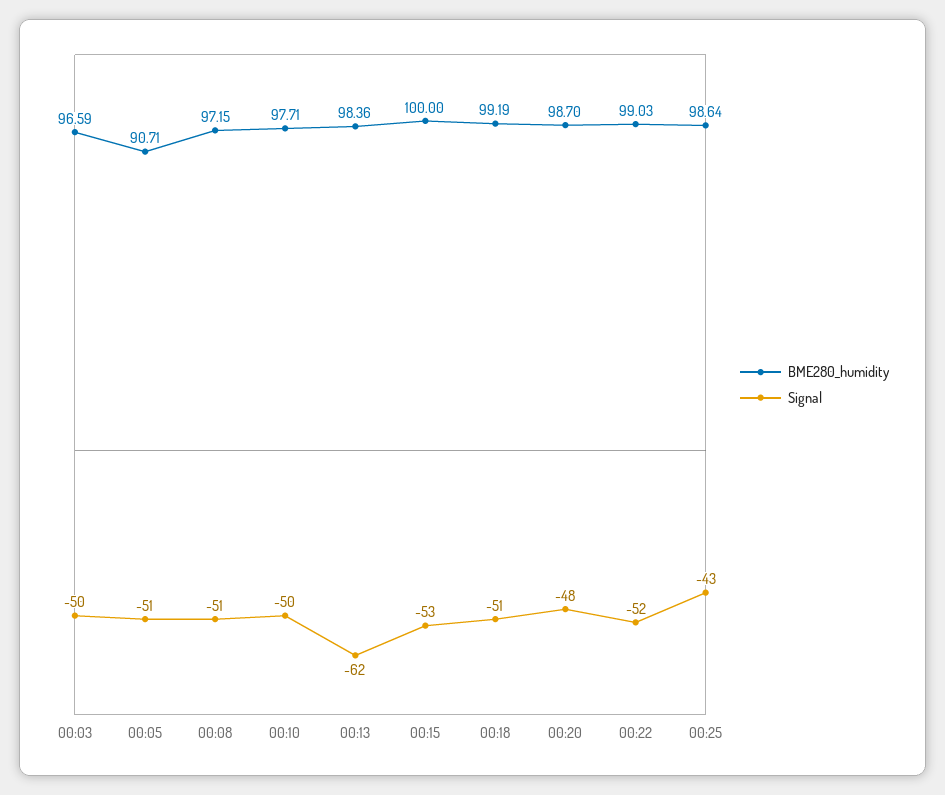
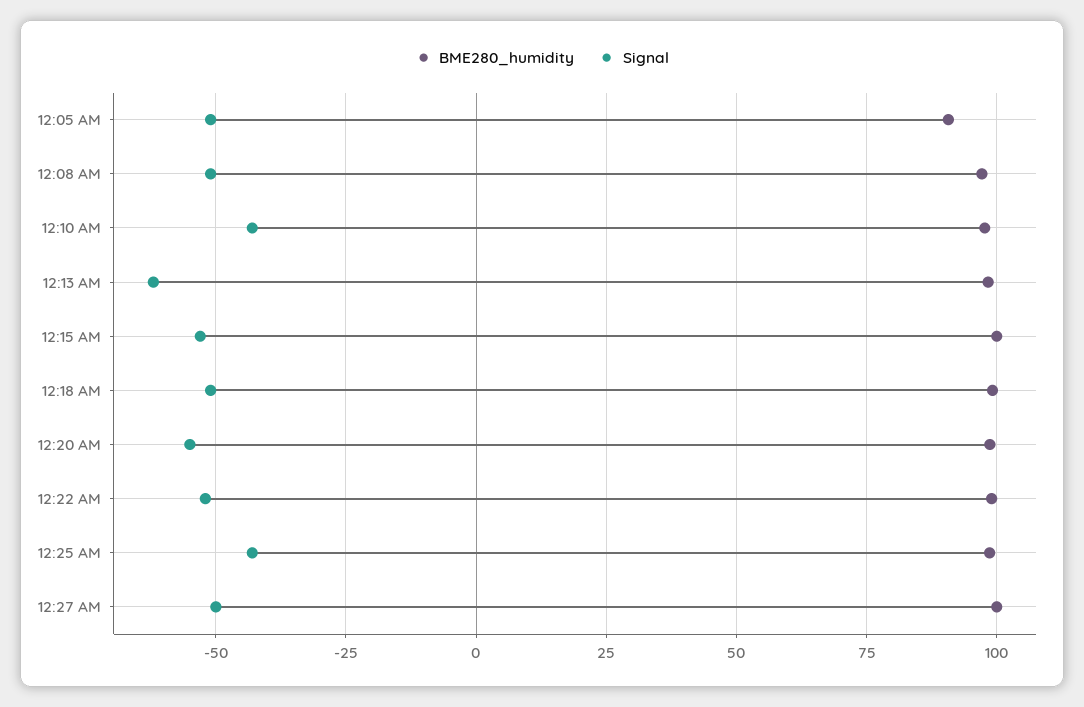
BME280_humidity, 00:03: 96.59 -> none
Signal, 00:03: -50 -> none
Signal, 00:10: -50 -> -42.5
Signal, 00:20: -48 -> -55
BME280_humidity, 12:27 AM: none -> 100
Signal, 12:27 AM: none -> -50

